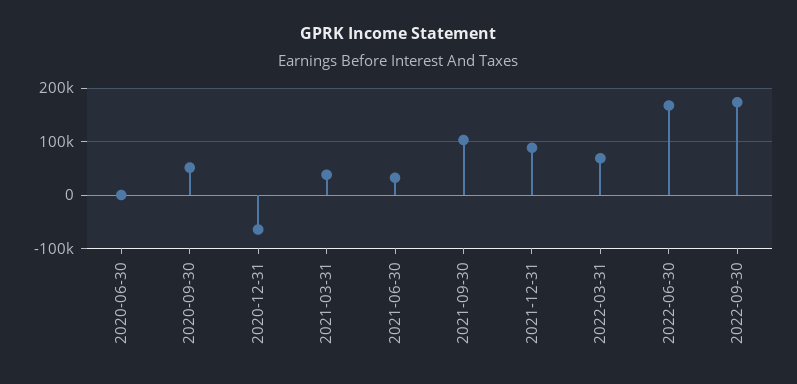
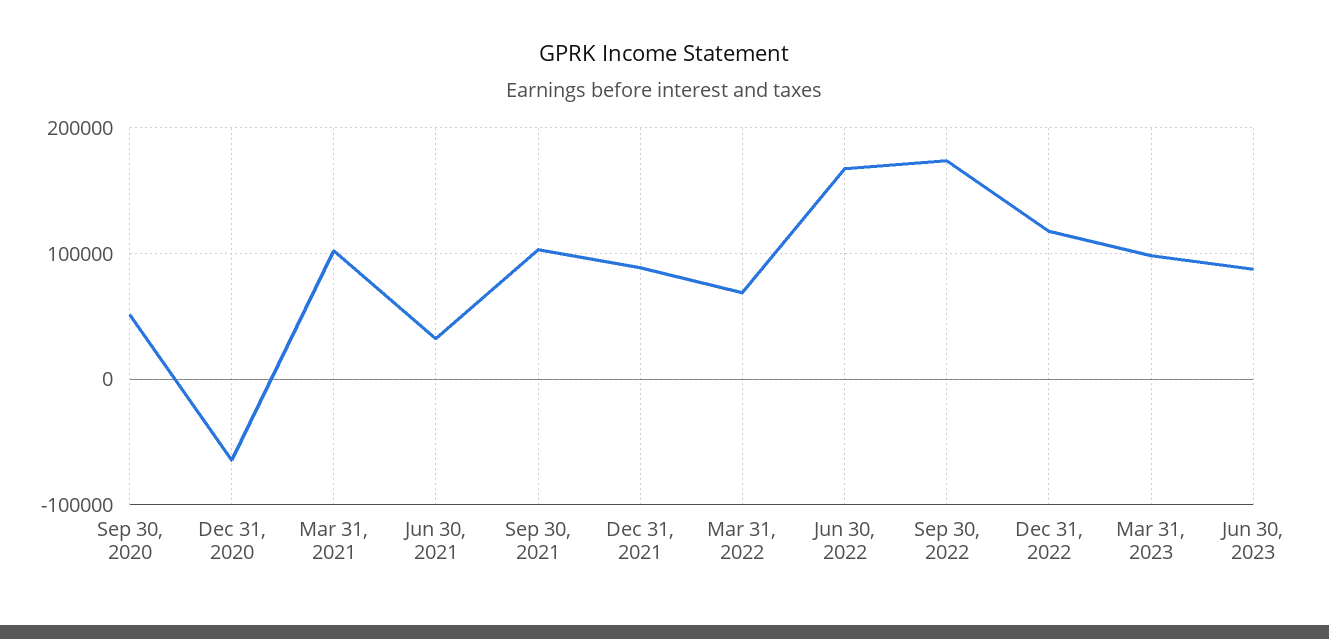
2020-06-30: 0 -> none
2021-03-31: 40000 -> 100000
Dec 31, 2022: none -> 120000
Mar 31, 2023: none -> 100000
Jun 30, 2023: none -> 90000

